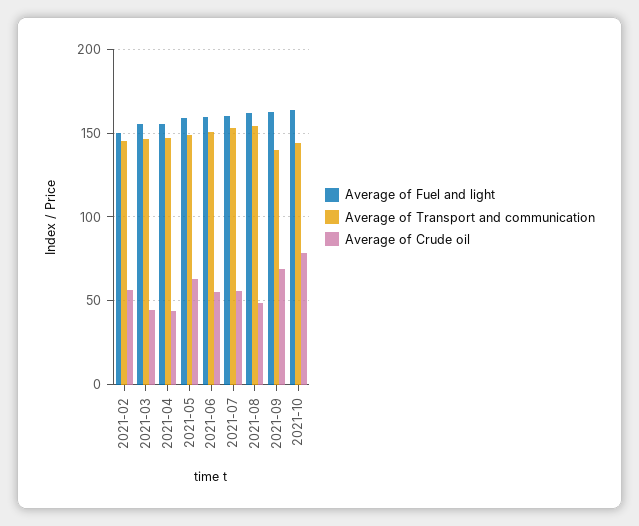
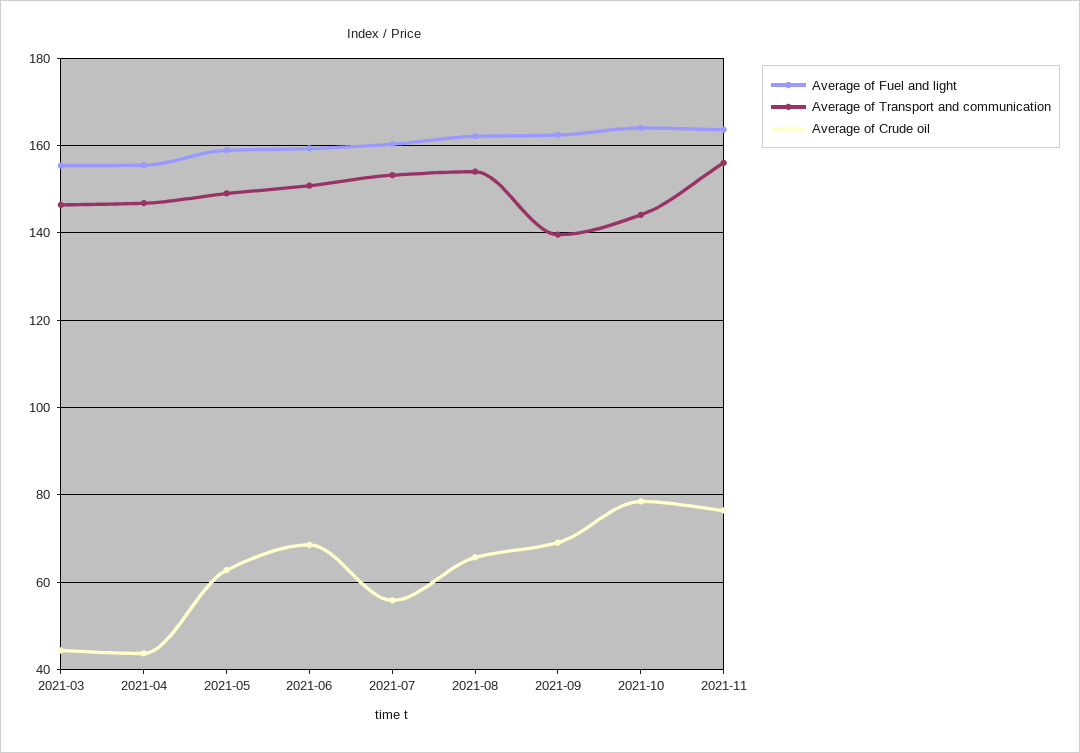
Average of Fuel and light, 2021-02: 150 -> none
Average of Transport and communication, 2021-02: 145 -> none
Average of Crude oil, 2021-02: 55 -> none
Average of Crude oil, 2021-06: 55 -> 68
Average of Crude oil, 2021-08: 50 -> 66
Average of Fuel and light, 2021-11: none -> 164
Average of Transport and communication, 2021-11: none -> 156
Average of Crude oil, 2021-11: none -> 76

